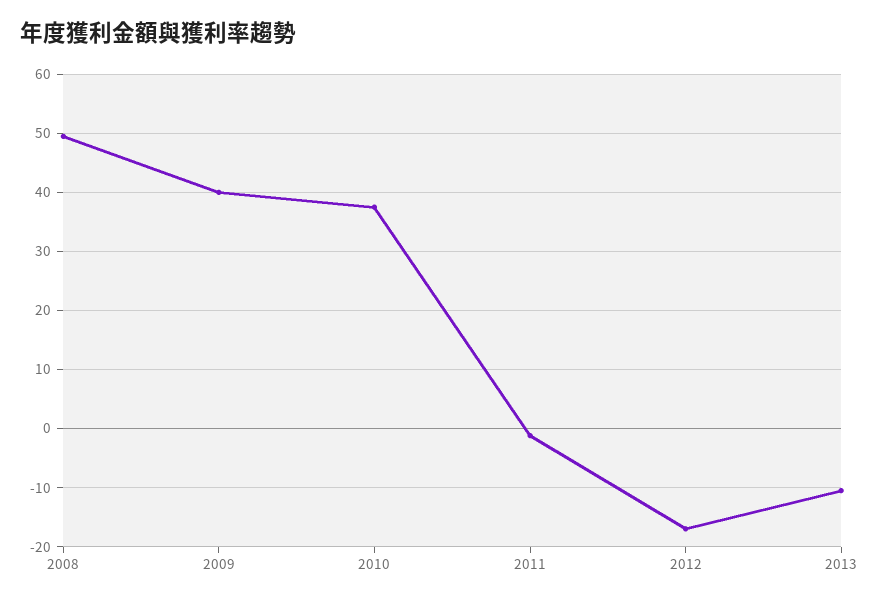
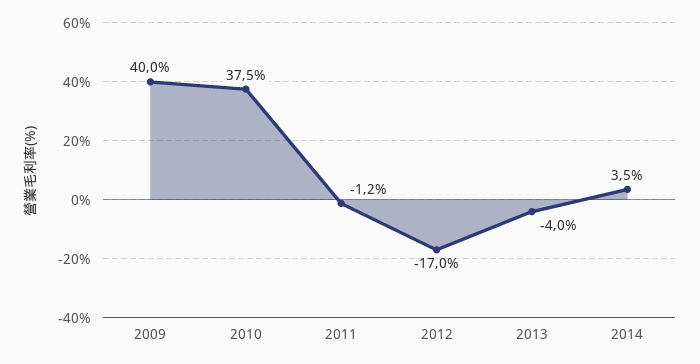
2008: 50 -> none
2013: -10 -> -4
2014: none -> 3.5

